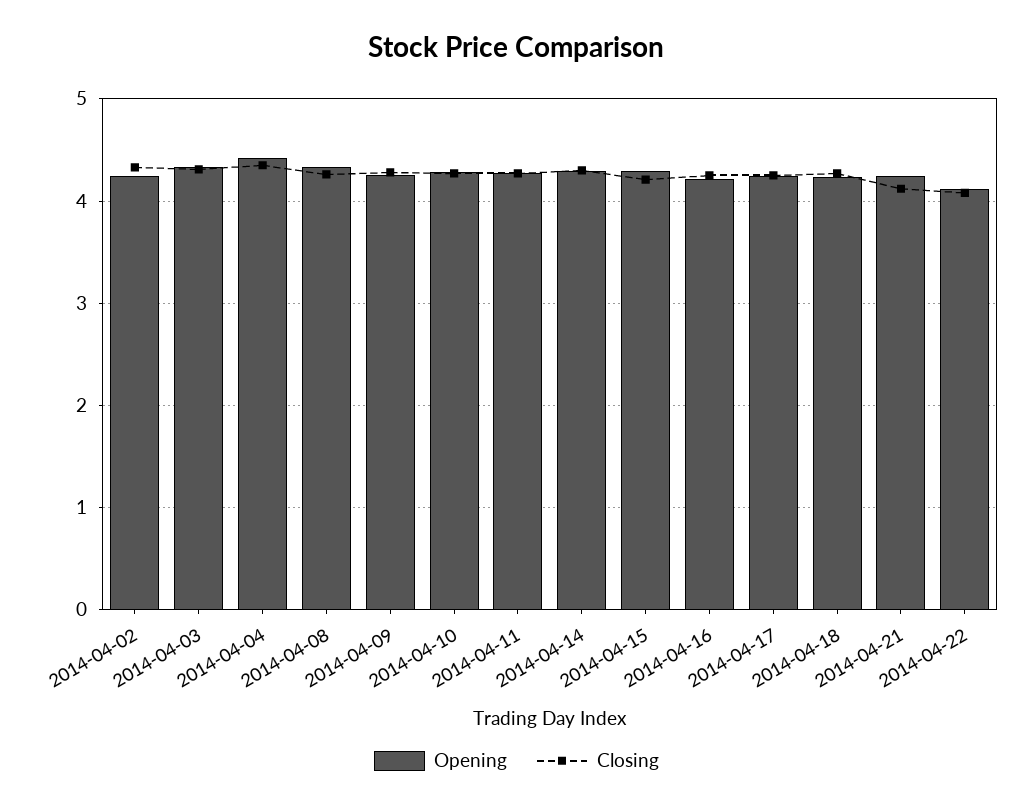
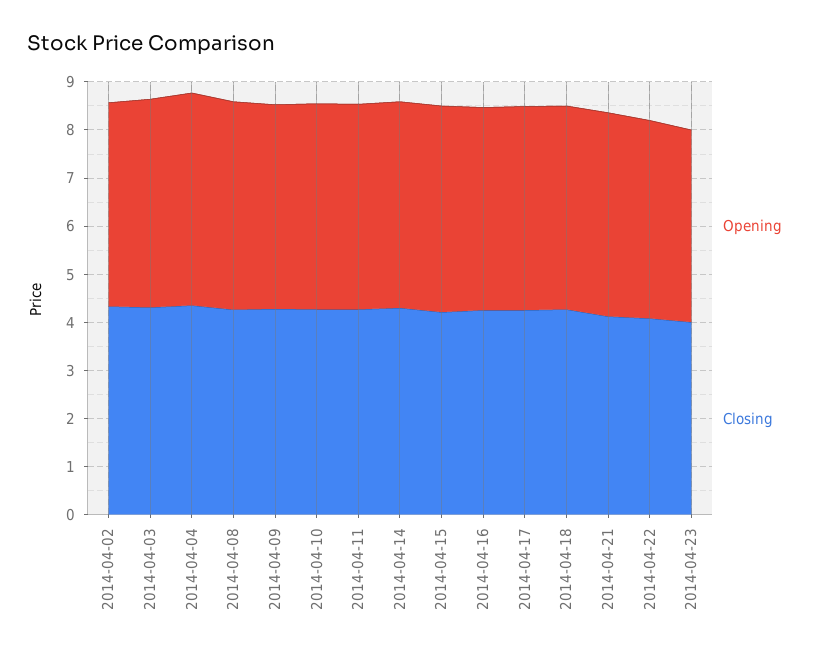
Opening, 2014-04-23: none -> 4
Closing, 2014-04-23: none -> 4

